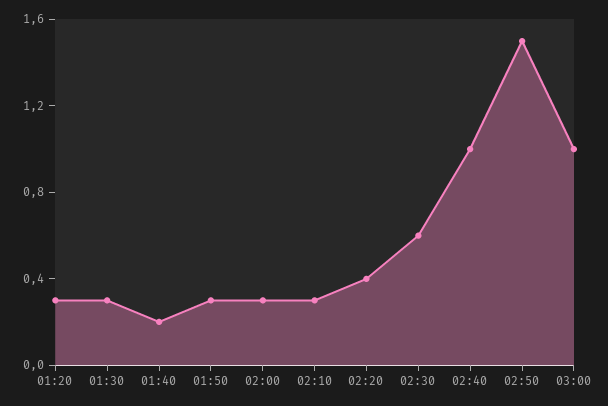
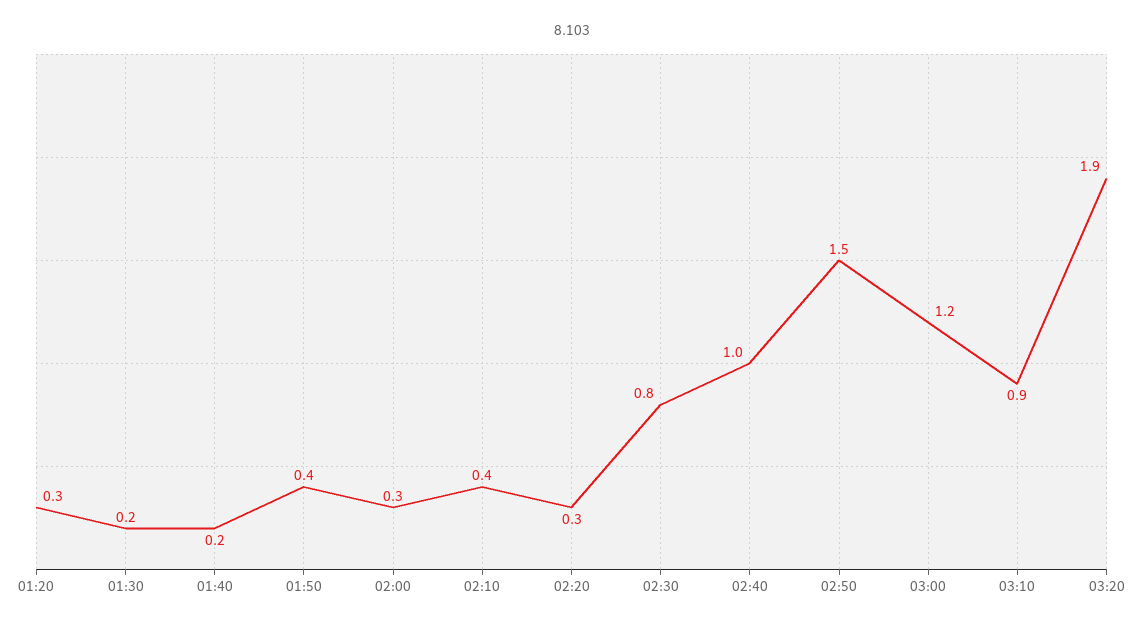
01:30: 0.3 -> 0.2
01:50: 0.3 -> 0.4
02:10: 0.3 -> 0.4
02:20: 0.4 -> 0.3
02:30: 0.6 -> 0.8
03:00: 1 -> 1.2
03:10: none -> 0.9
03:20: none -> 1.9

